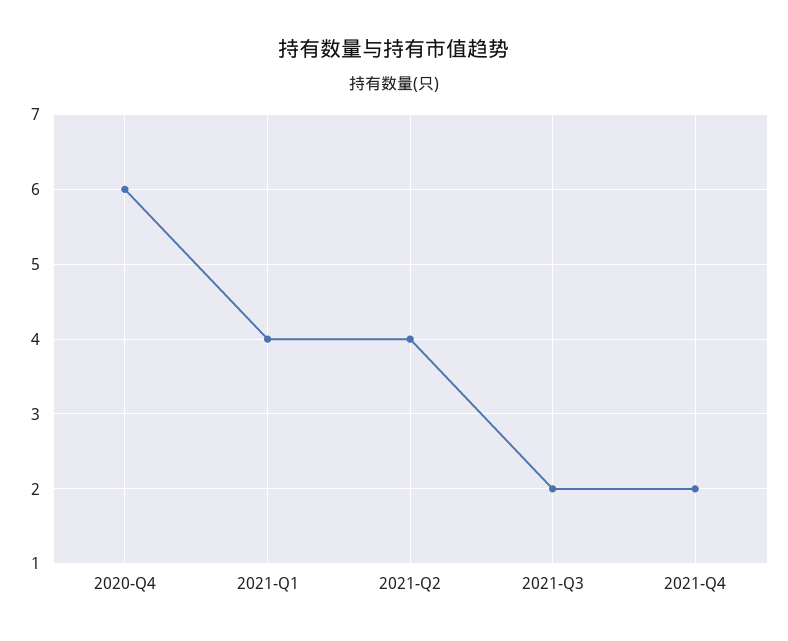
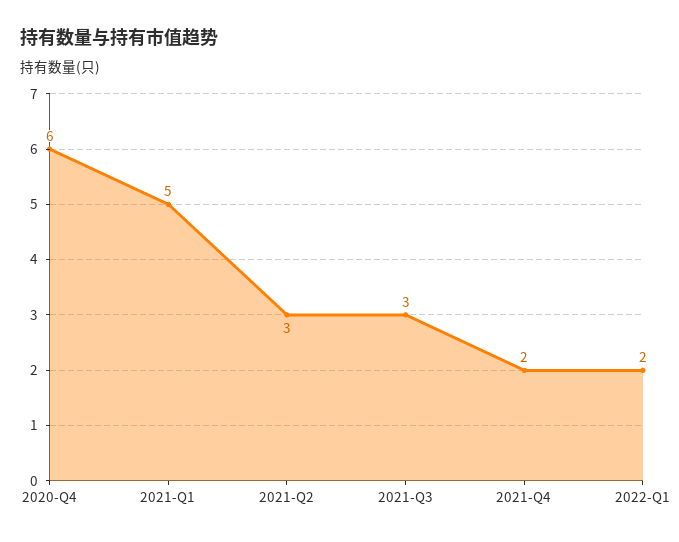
2021-Q1: 4 -> 5
2021-Q2: 4 -> 3
2021-Q3: 2 -> 3
2022-Q1: none -> 2

